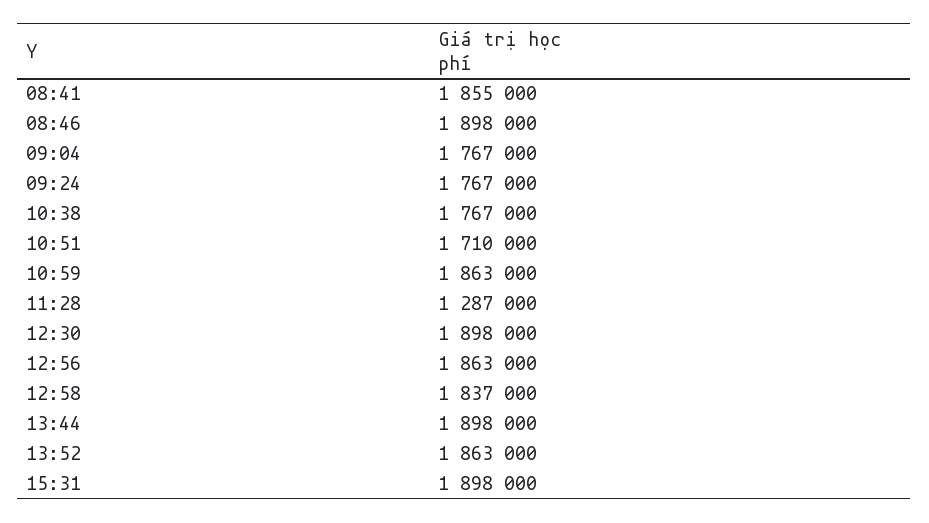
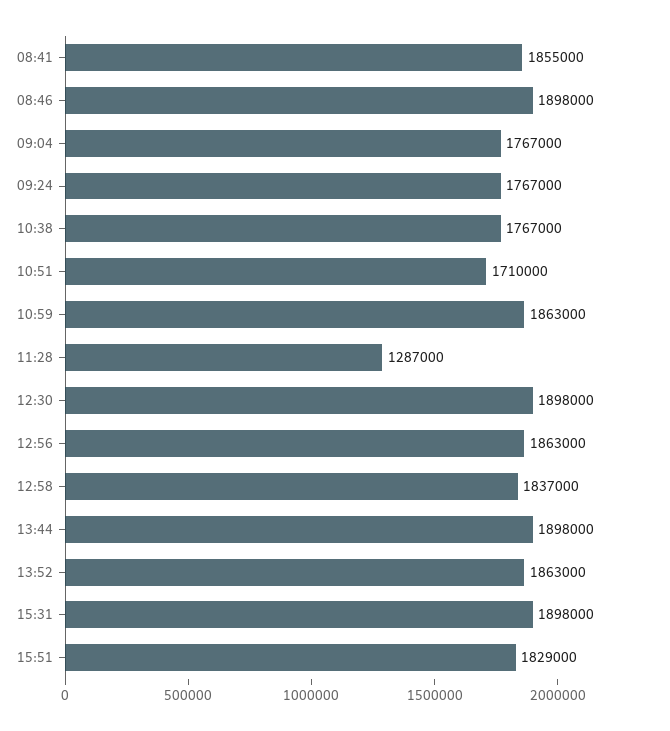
15:51: none -> 1829000

